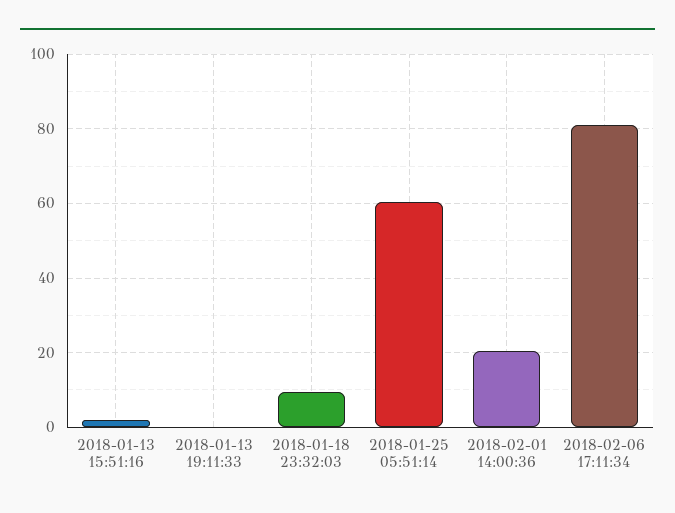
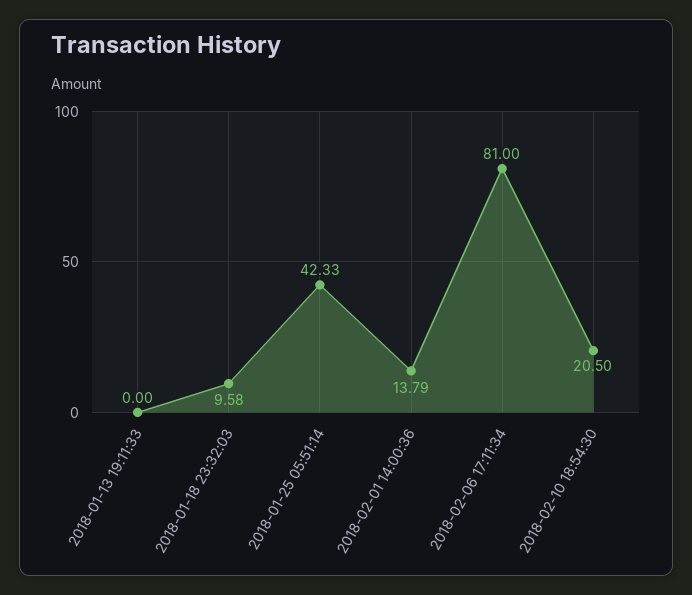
2018-01-13 15:51:16: 2 -> none
2018-01-25 05:51:14: 60 -> 42.33
2018-02-01 14:00:36: 20 -> 13.79
2018-02-10 18:54:30: none -> 20.5

